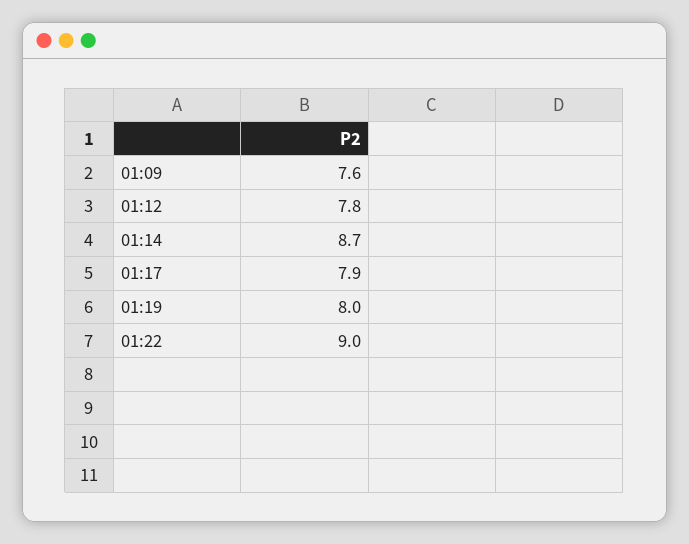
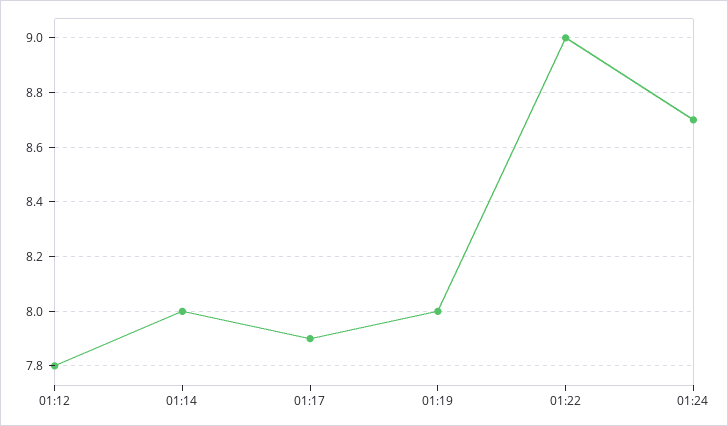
01:09: 7.6 -> none
01:14: 8.7 -> 8
01:24: none -> 8.7

